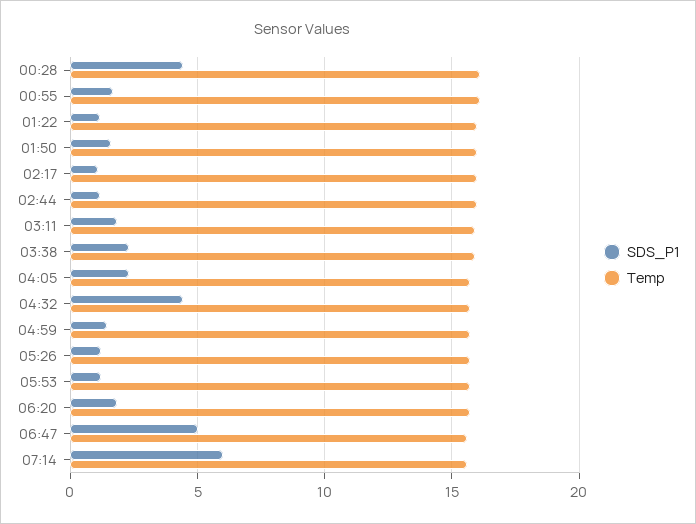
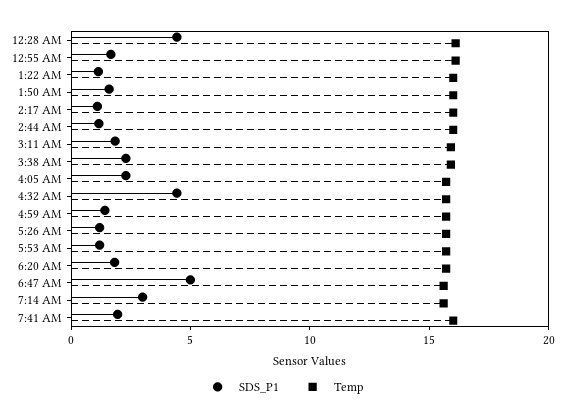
SDS_P1, 07:14: 6 -> 3
SDS_P1, 7:41 AM: none -> 2
Temp, 7:41 AM: none -> 16

